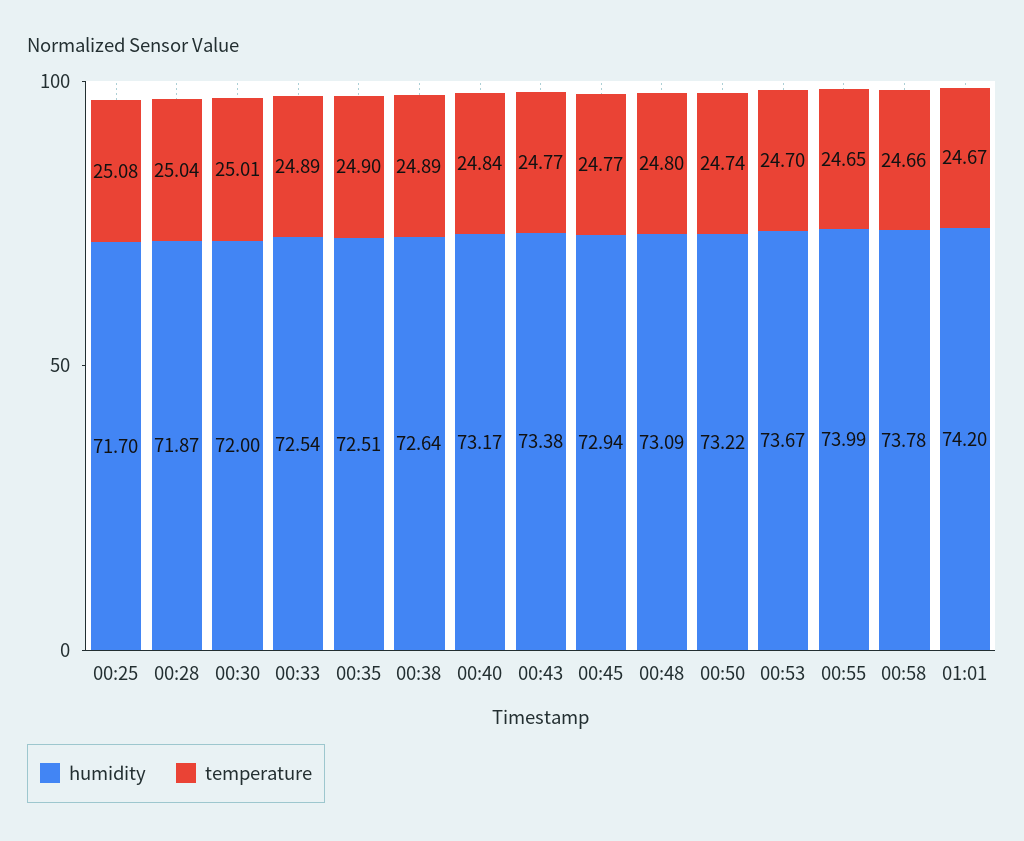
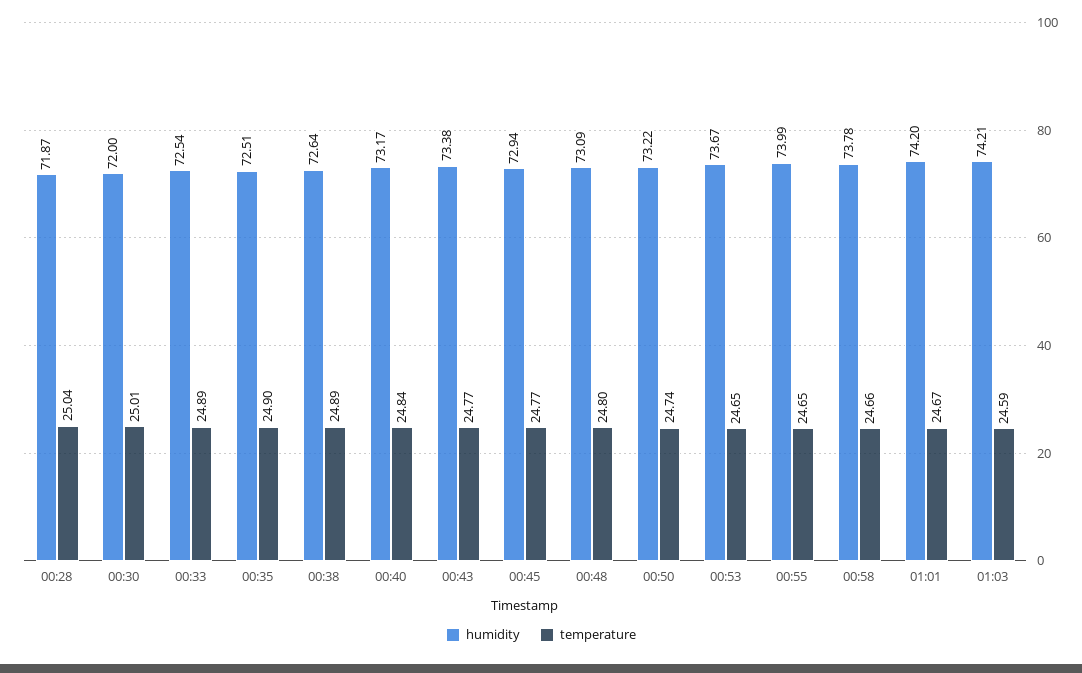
humidity, 00:25: 71.7 -> none
temperature, 00:25: 25.08 -> none
temperature, 00:53: 24.7 -> 24.65
humidity, 01:03: none -> 74.21
temperature, 01:03: none -> 24.59

